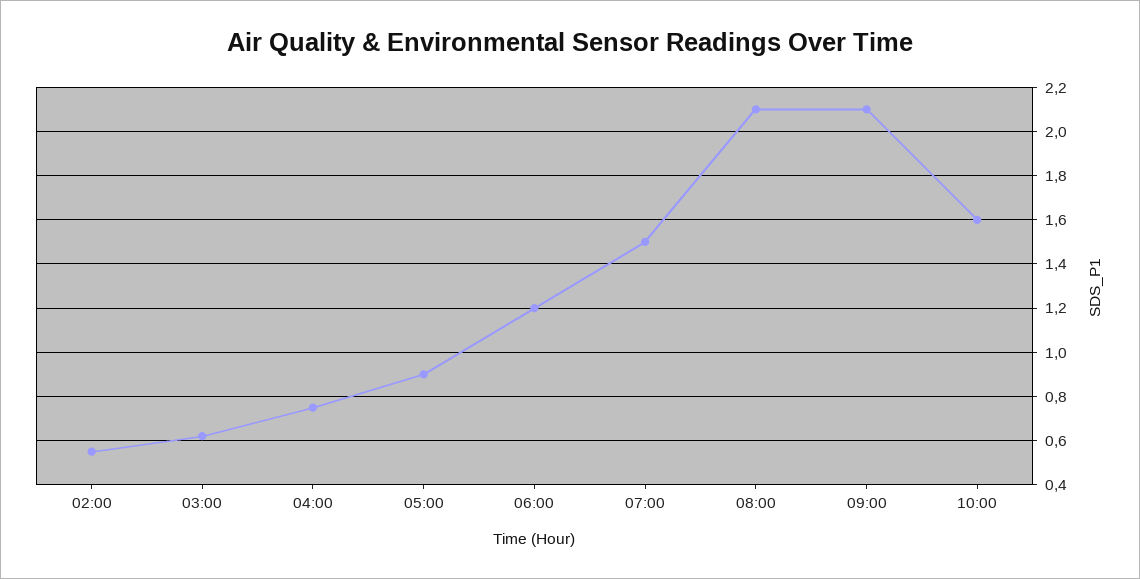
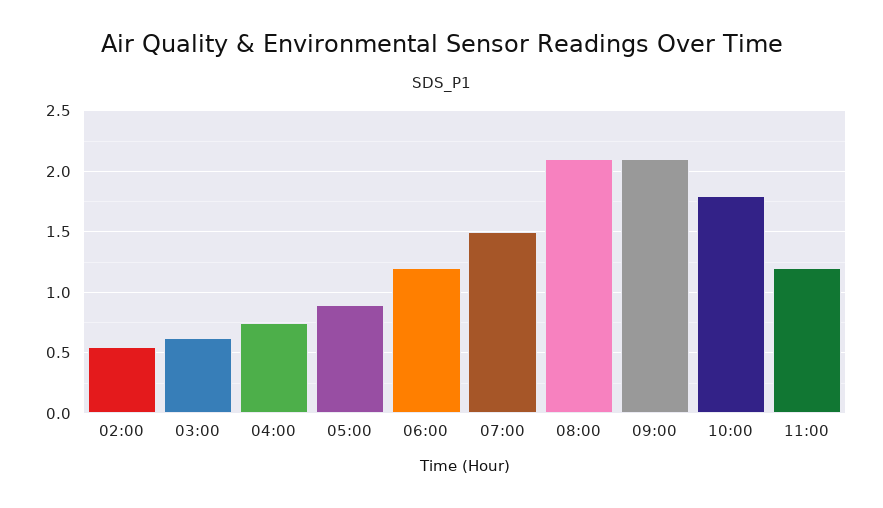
10:00: 1.6 -> 1.8
11:00: none -> 1.2

